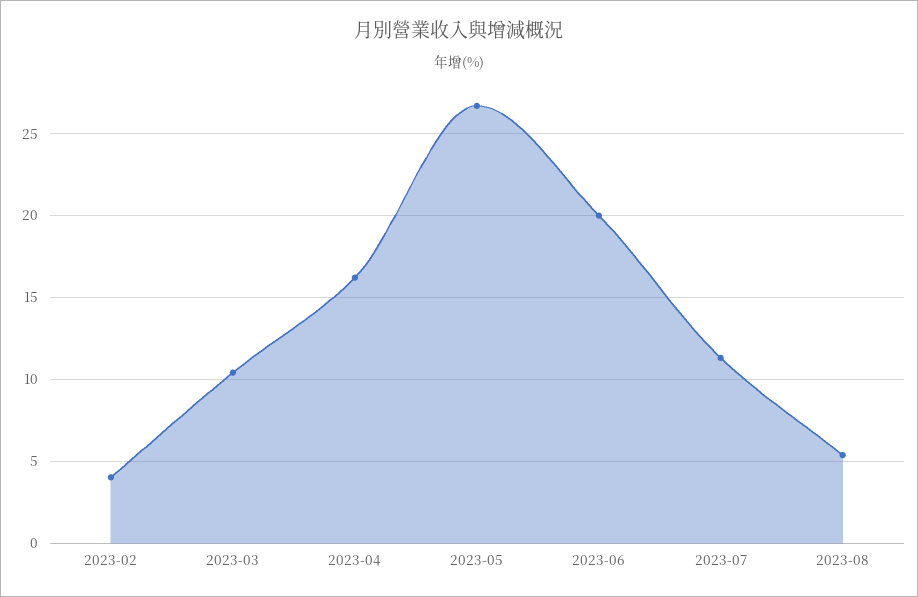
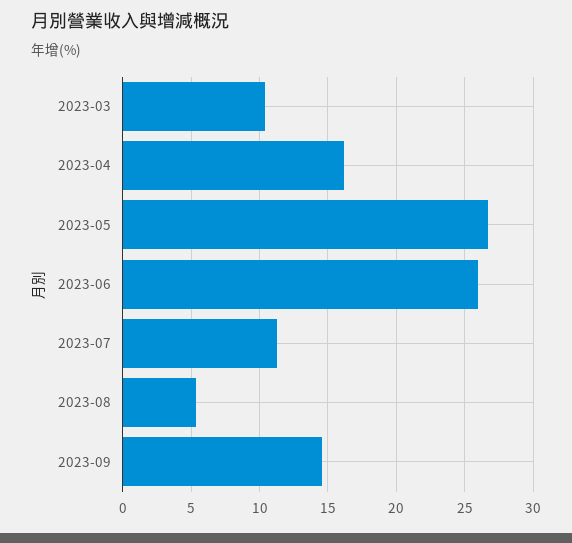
2023-02: 4 -> none
2023-06: 20 -> 26
2023-09: none -> 14.5

